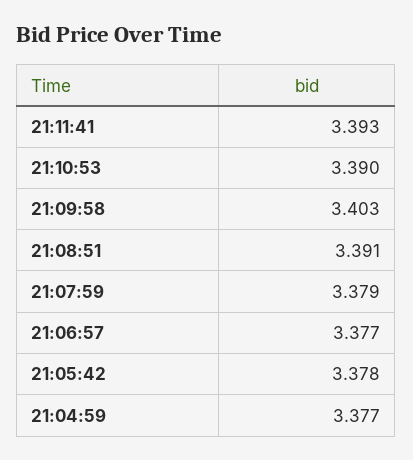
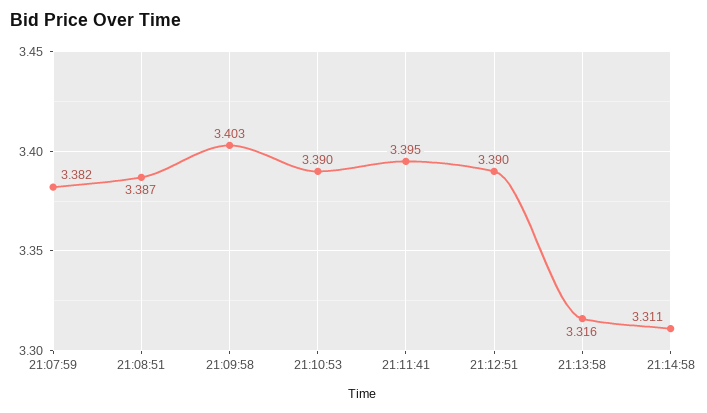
21:11:41: 3.393 -> 3.395
21:08:51: 3.391 -> 3.387
21:07:59: 3.379 -> 3.382
21:06:57: 3.377 -> none
21:05:42: 3.378 -> none
21:04:59: 3.377 -> none
21:12:51: none -> 3.39
21:13:58: none -> 3.316
21:14:58: none -> 3.311

